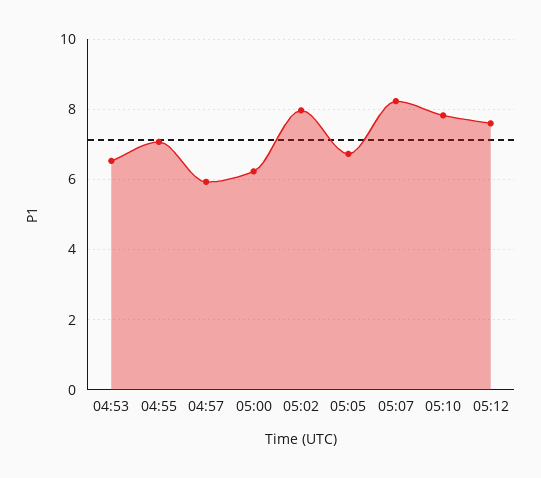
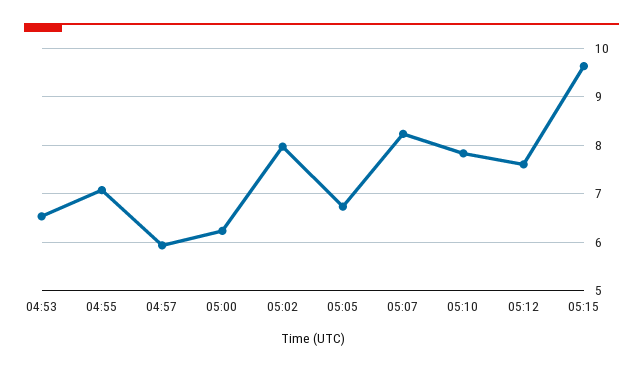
05:15: none -> 9.6

